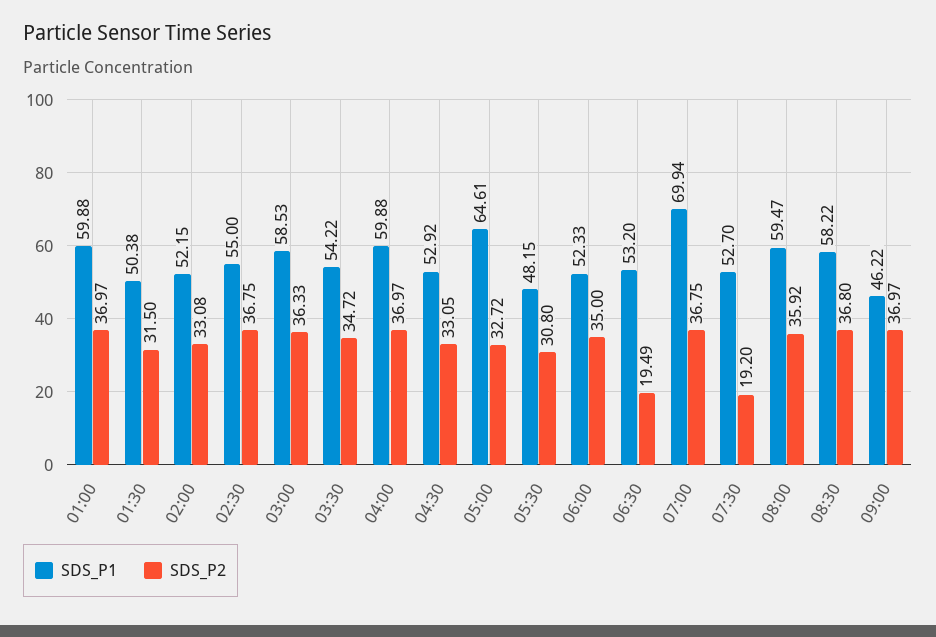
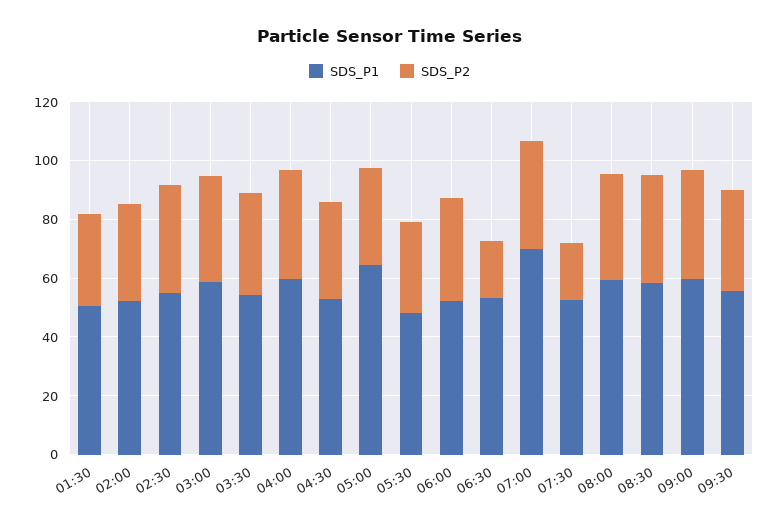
SDS_P1, 01:00: 59.88 -> none
SDS_P2, 01:00: 36.97 -> none
SDS_P1, 09:00: 46.22 -> 60
SDS_P1, 09:30: none -> 55
SDS_P2, 09:30: none -> 35

